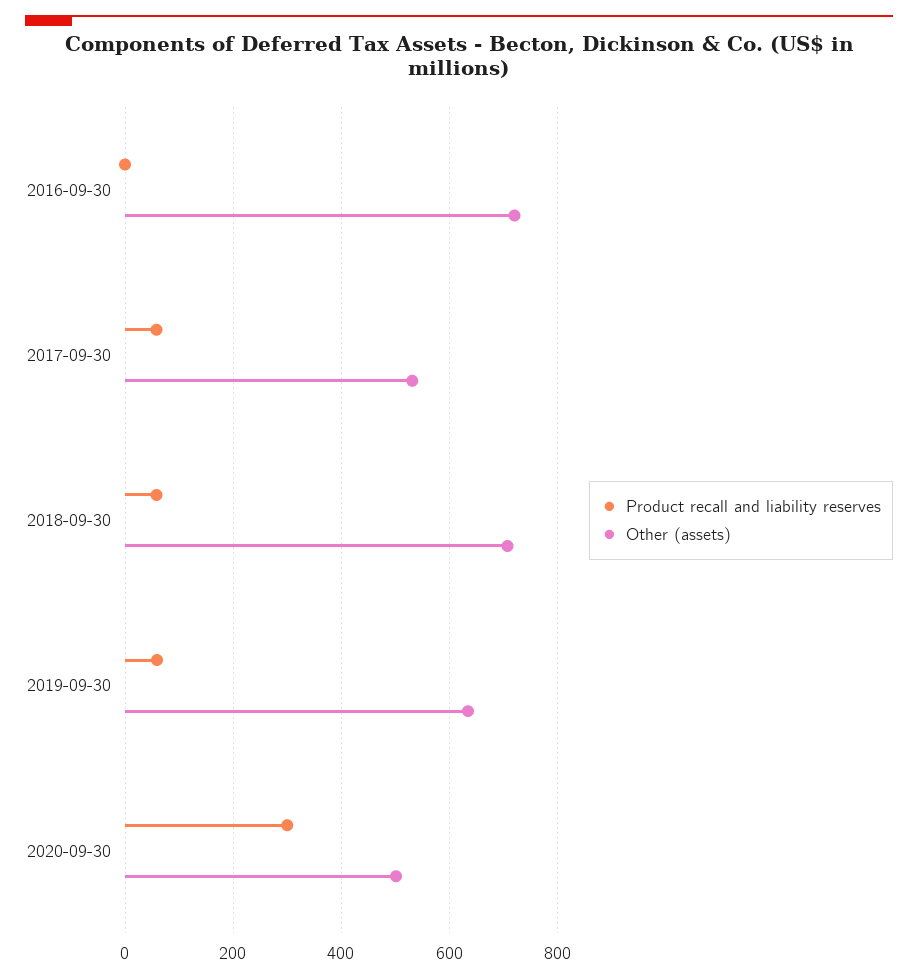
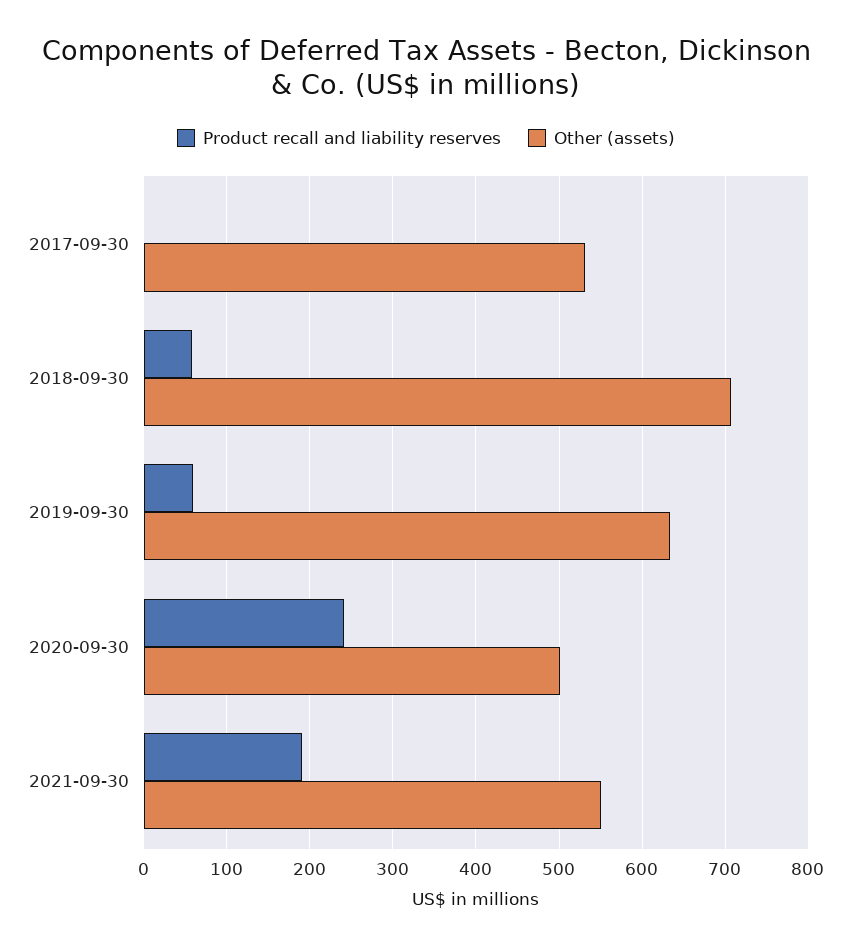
Product recall and liability reserves, 2016-09-30: 0 -> none
Other (assets), 2016-09-30: 720 -> none
Product recall and liability reserves, 2017-09-30: 60 -> 0
Product recall and liability reserves, 2020-09-30: 300 -> 240
Product recall and liability reserves, 2021-09-30: none -> 190
Other (assets), 2021-09-30: none -> 550

